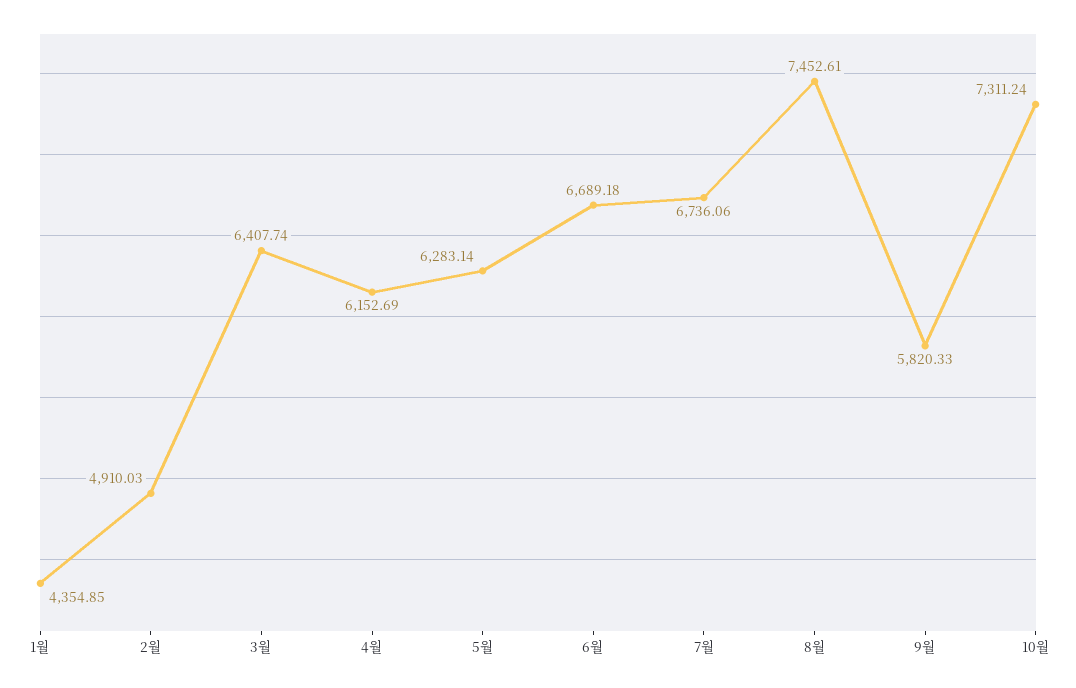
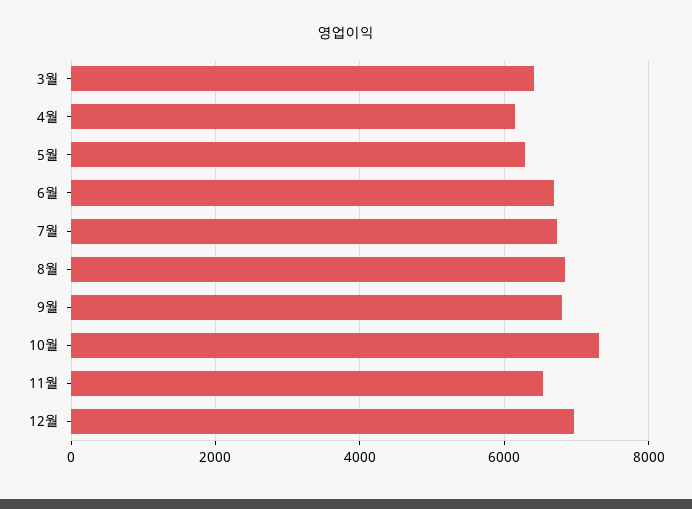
1월: 4354.85 -> none
2월: 4910.03 -> none
8월: 7452.61 -> 6800
9월: 5820.33 -> 6800
11월: none -> 6600
12월: none -> 7000

